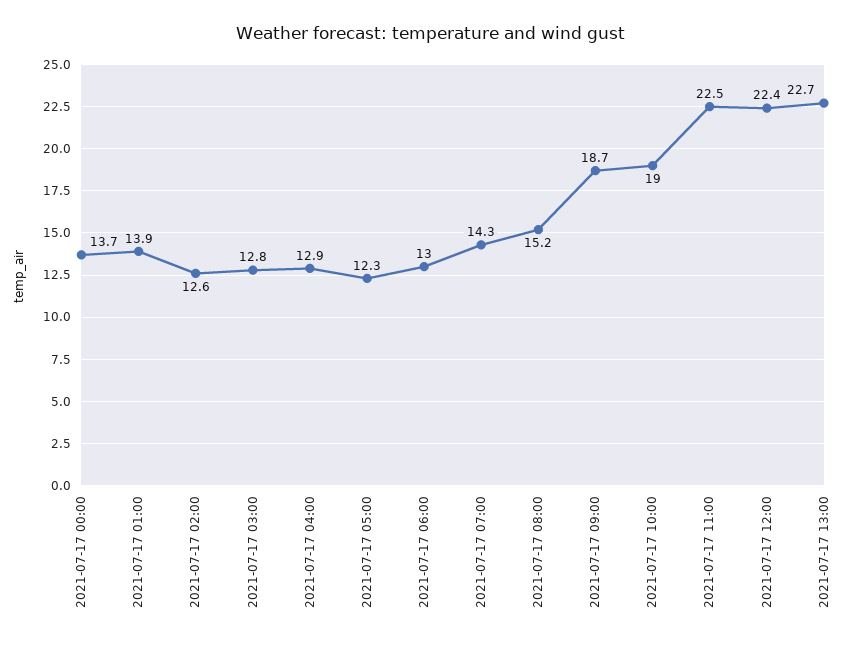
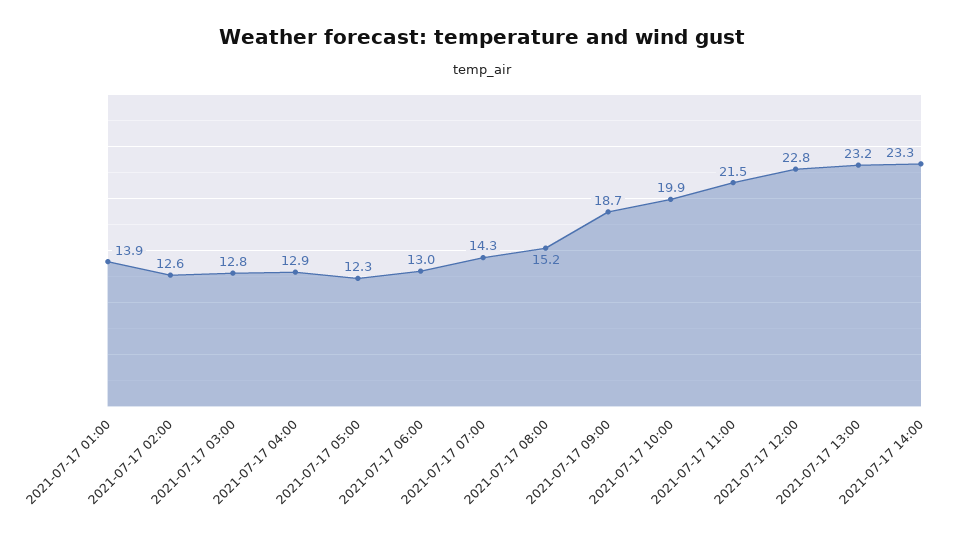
2021-07-17 00:00: 13.7 -> none
2021-07-17 10:00: 19 -> 19.9
2021-07-17 11:00: 22.5 -> 21.5
2021-07-17 12:00: 22.4 -> 22.8
2021-07-17 13:00: 22.7 -> 23.2
2021-07-17 14:00: none -> 23.3

